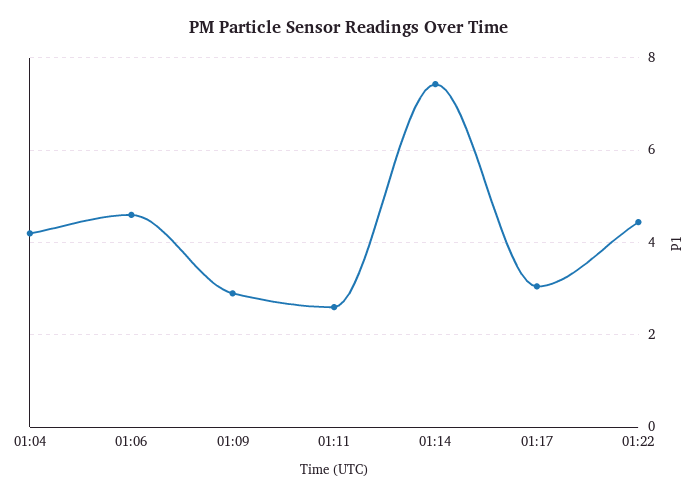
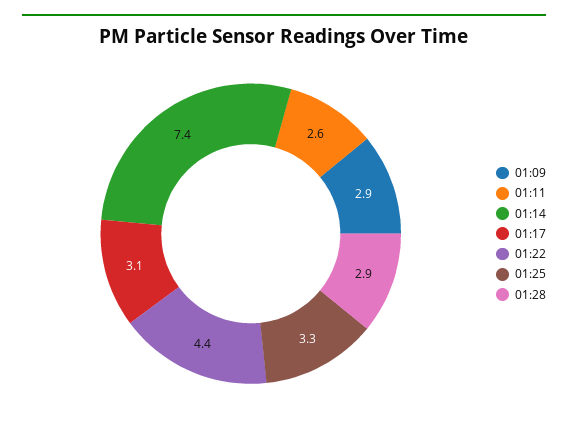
01:04: 4.2 -> none
01:06: 4.6 -> none
01:25: none -> 3.3
01:28: none -> 2.9

